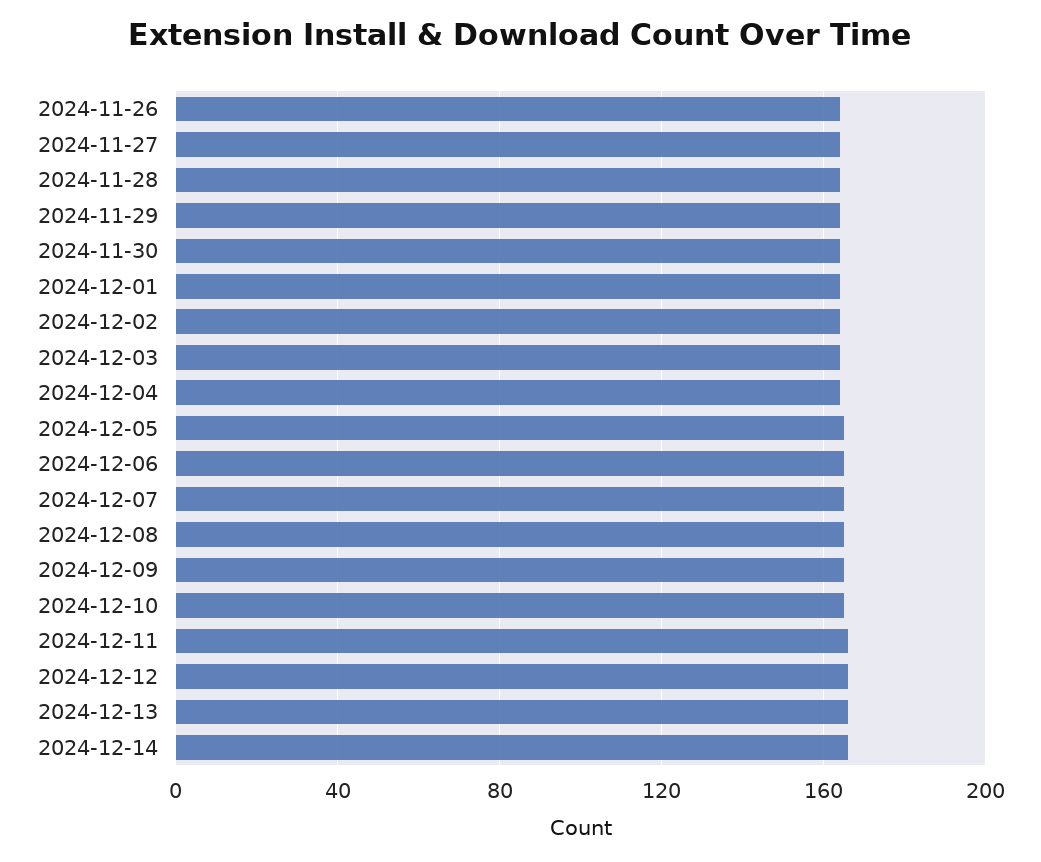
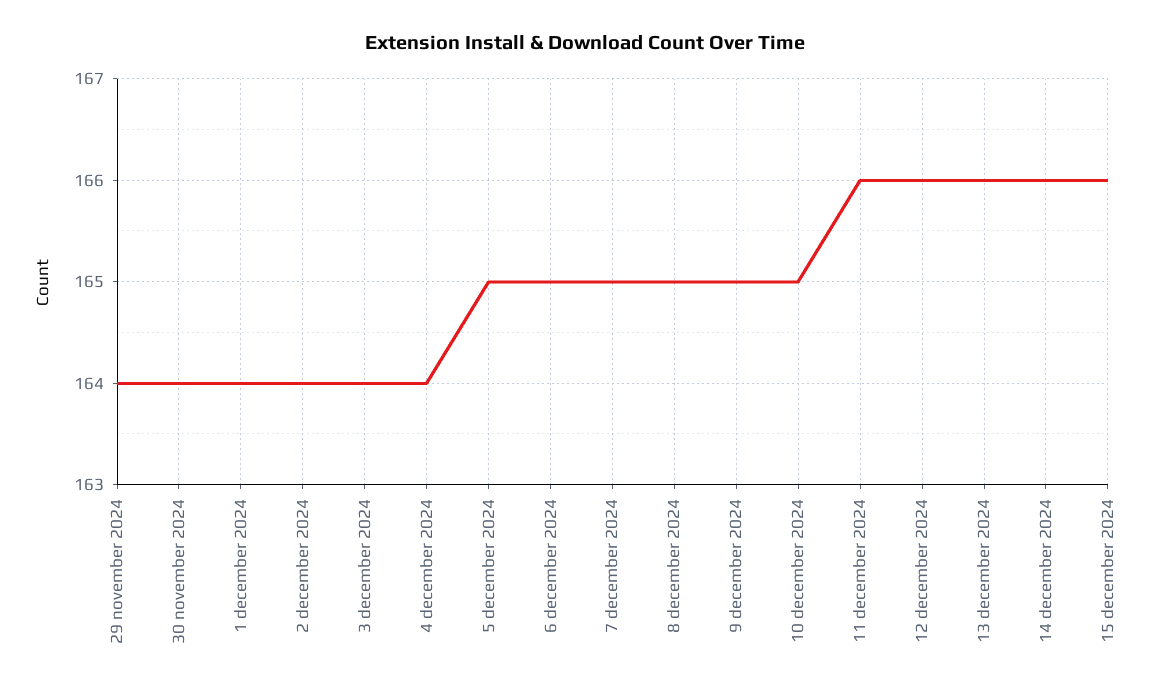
2024-11-26: 165 -> none
2024-11-27: 165 -> none
2024-11-28: 165 -> none
15 december 2024: none -> 166

